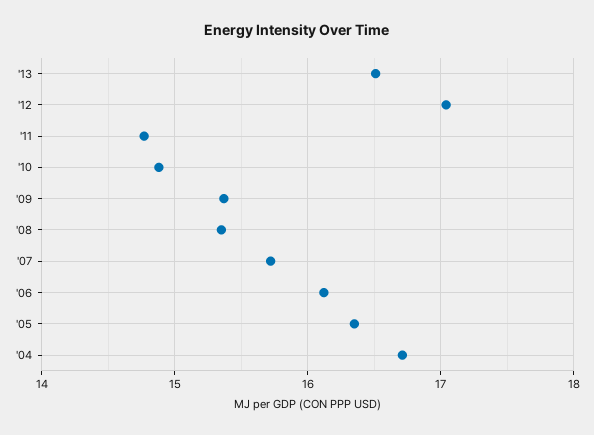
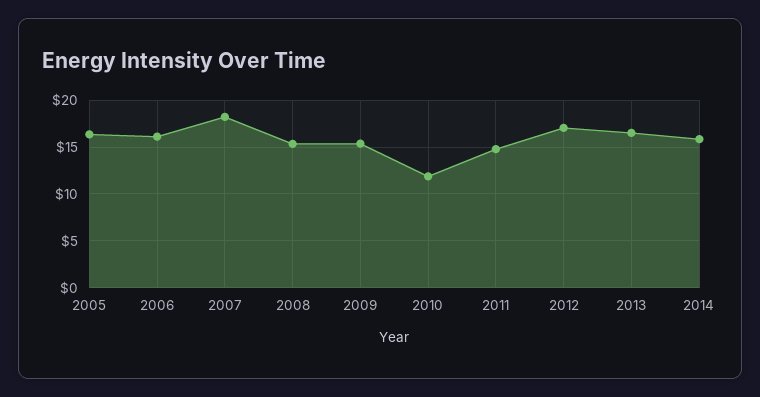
'10: 14.9 -> 12
'07: 15.7 -> 18
'04: 16.7 -> none
2014: none -> 16

